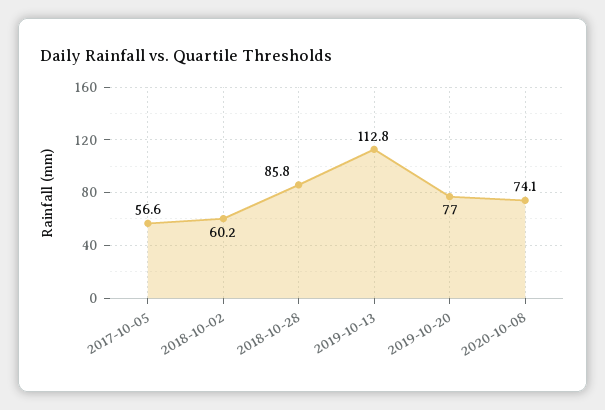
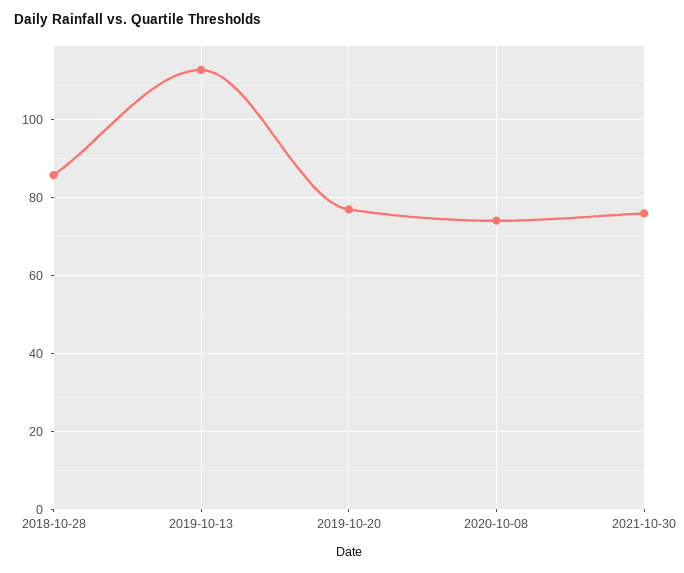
2017-10-05: 56.6 -> none
2018-10-02: 60.2 -> none
2021-10-30: none -> 76

